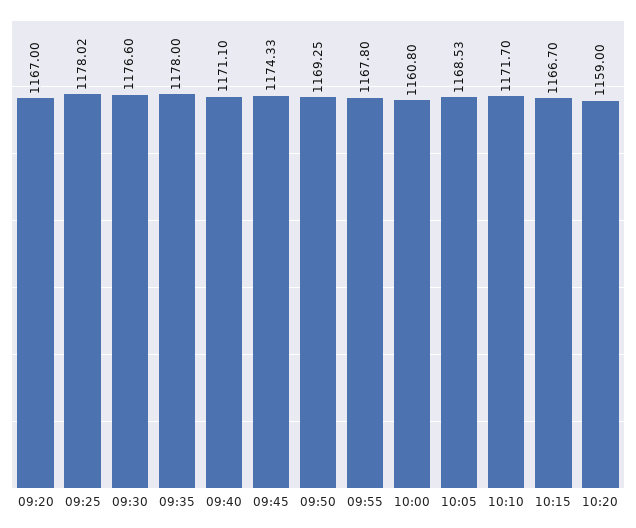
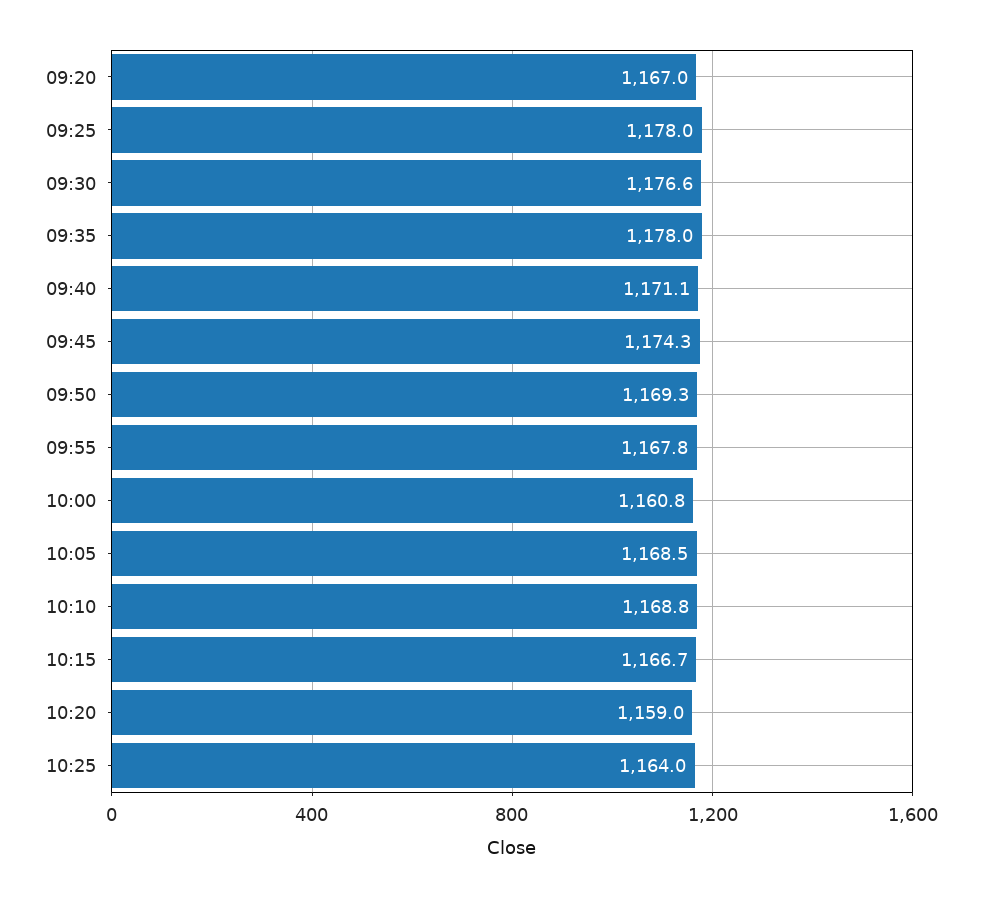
10:10: 1171.7 -> 1168.8
10:25: none -> 1164

